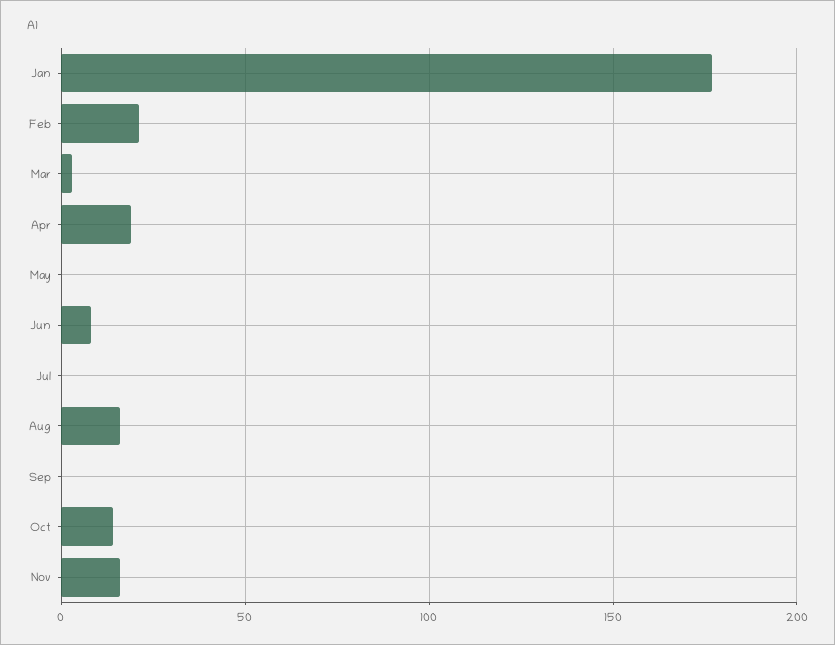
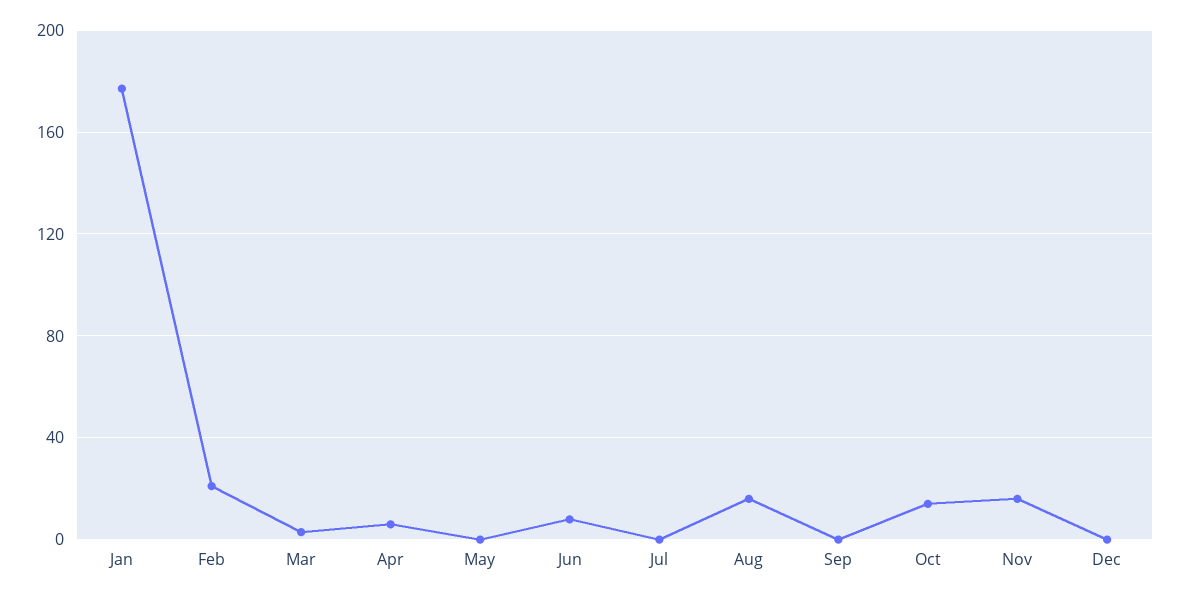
Apr: 20 -> 5
Dec: none -> 0

